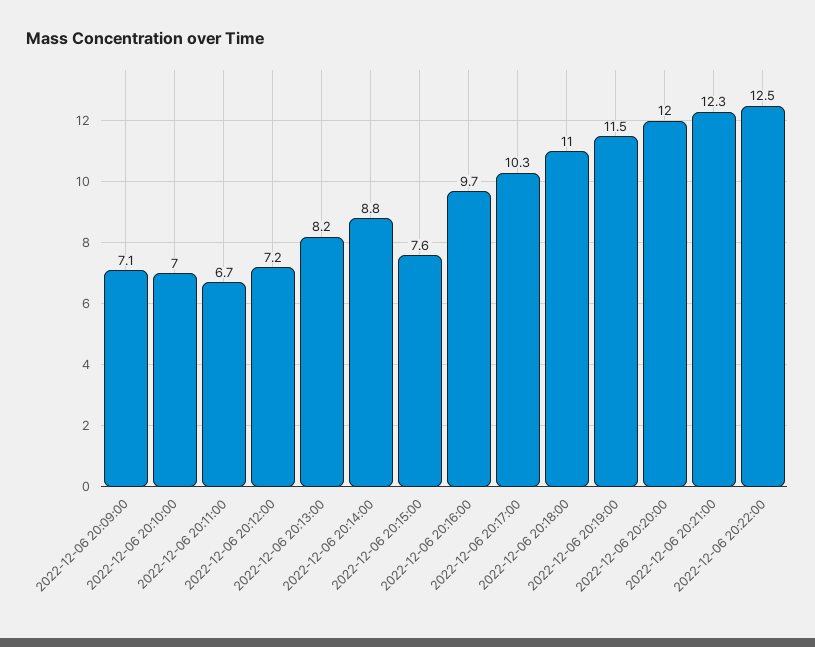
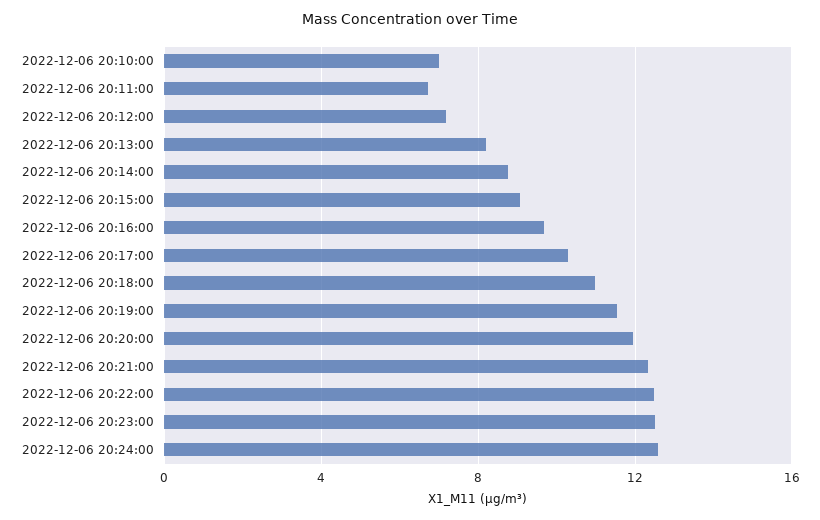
2022-12-06 20:09:00: 7.1 -> none
2022-12-06 20:15:00: 7.6 -> 9
2022-12-06 20:23:00: none -> 12.5
2022-12-06 20:24:00: none -> 12.5

